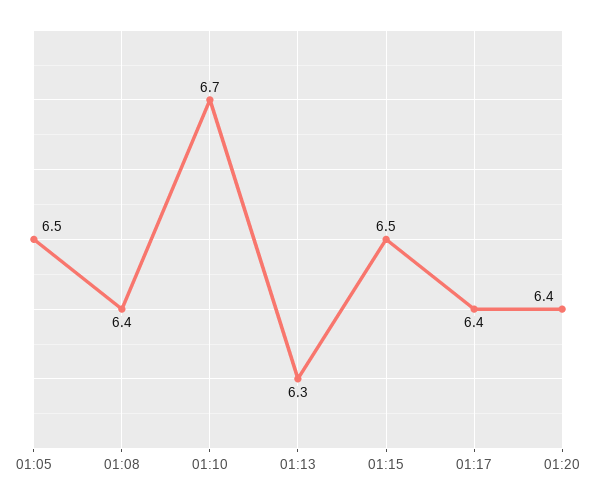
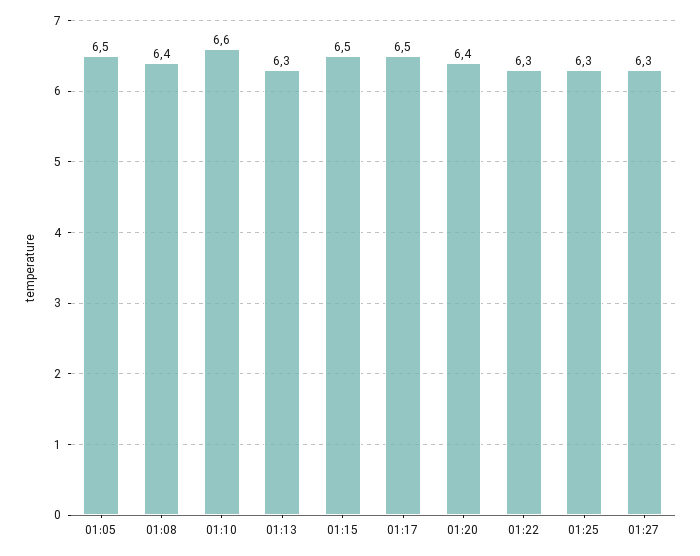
01:10: 6.7 -> 6.6
01:17: 6.4 -> 6.5
01:22: none -> 6.3
01:25: none -> 6.3
01:27: none -> 6.3

